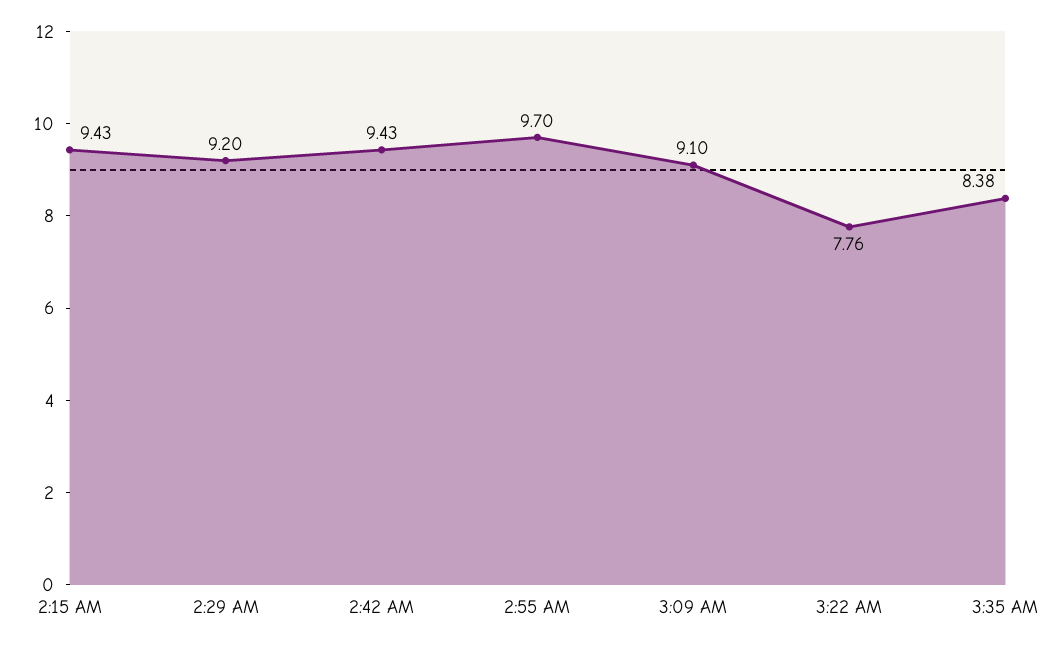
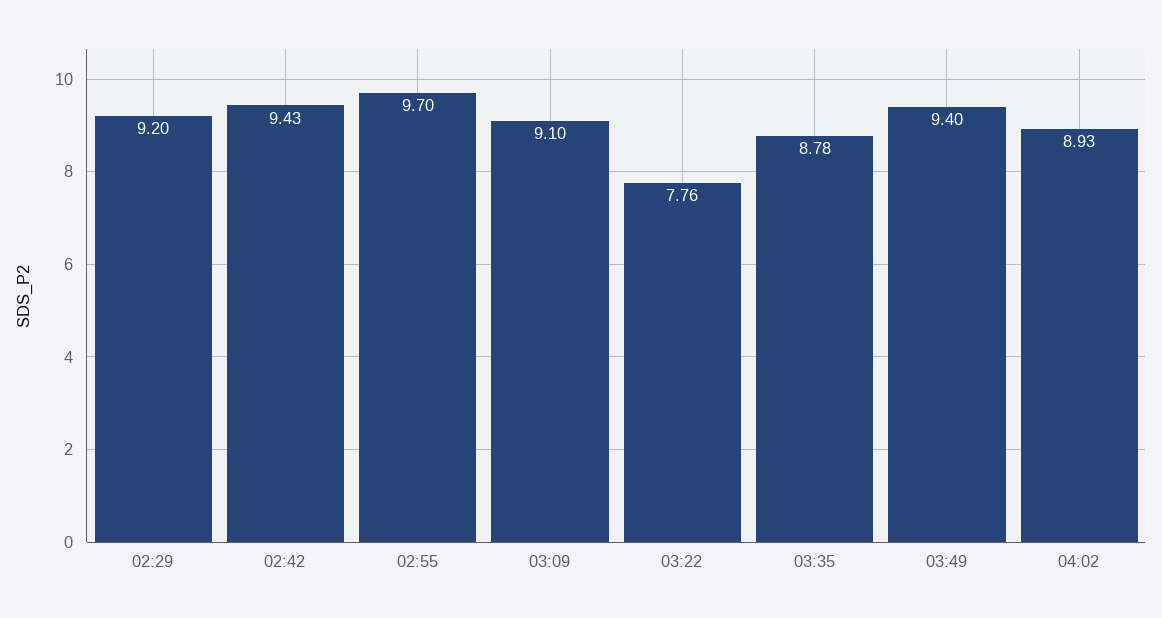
2:15 AM: 9.43 -> none
3:35 AM: 8.38 -> 8.78
03:49: none -> 9.4
04:02: none -> 8.93

